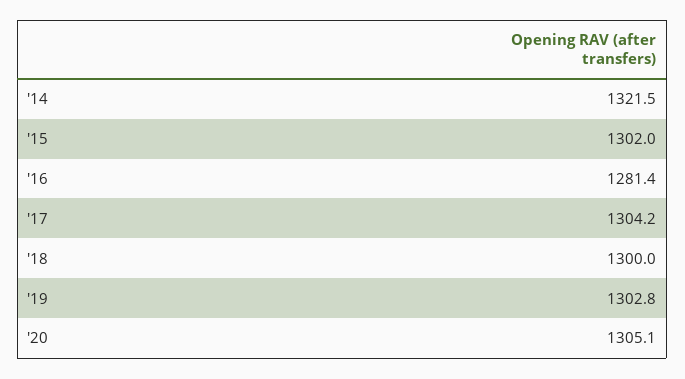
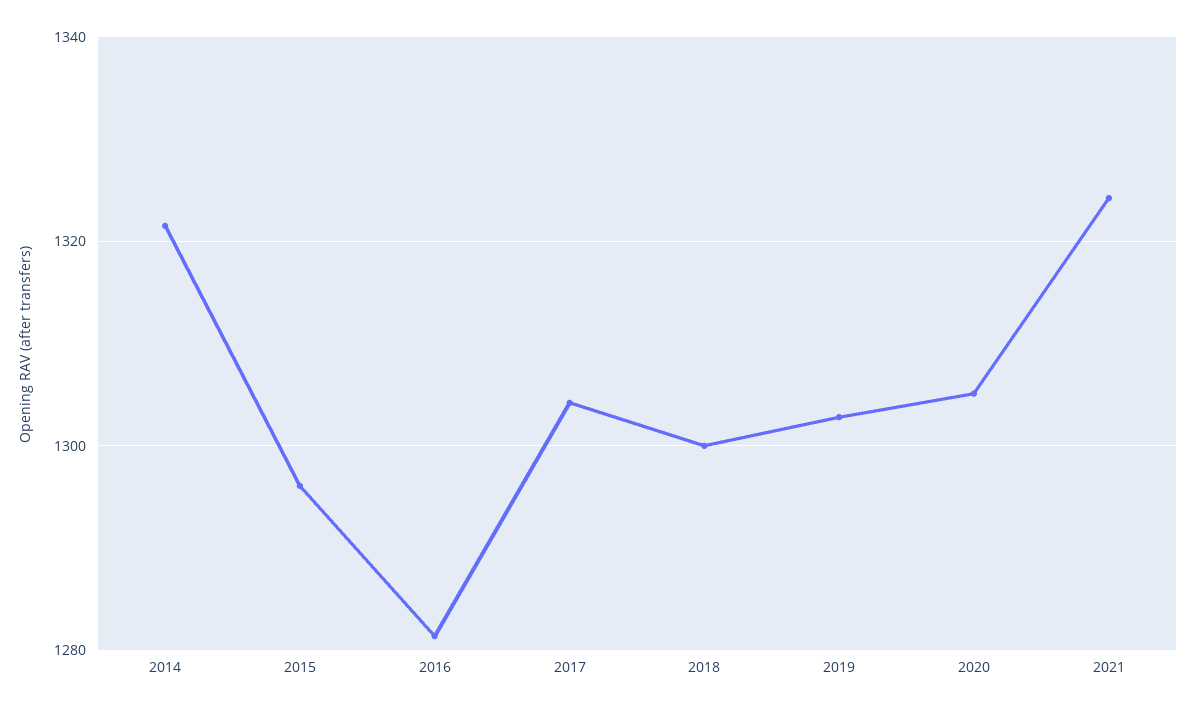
'15: 1302 -> 1296
2021: none -> 1324

